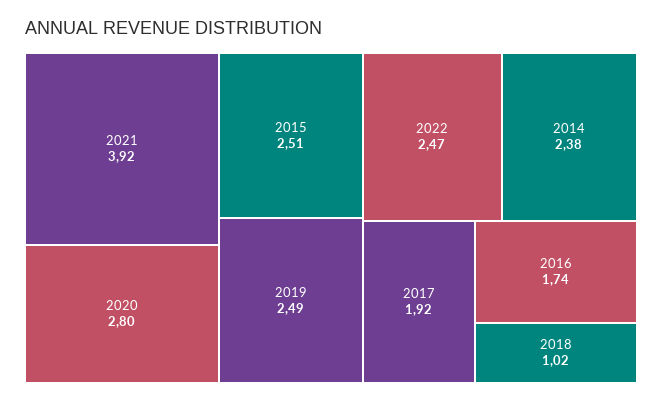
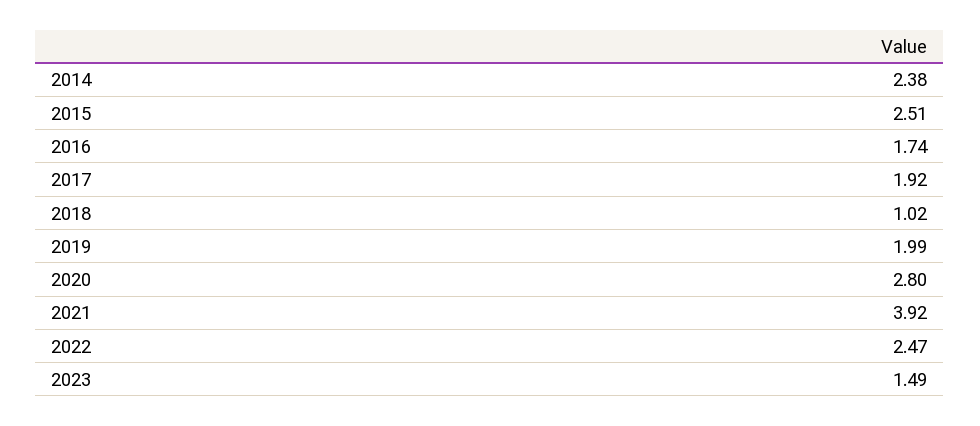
2019: 2.49 -> 1.99
2023: none -> 1.49

